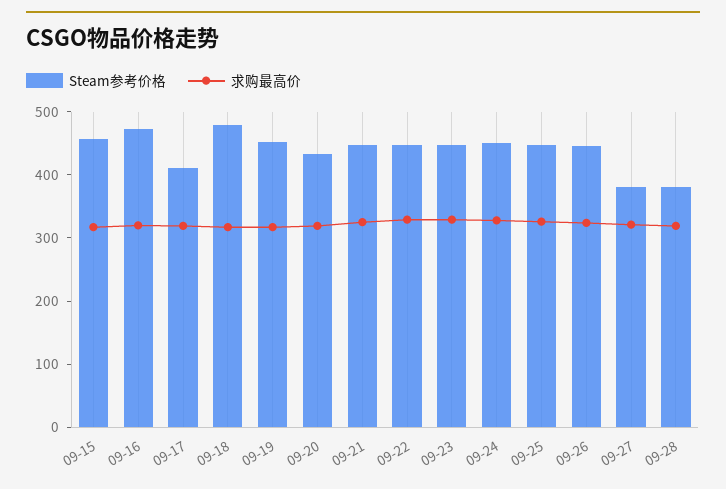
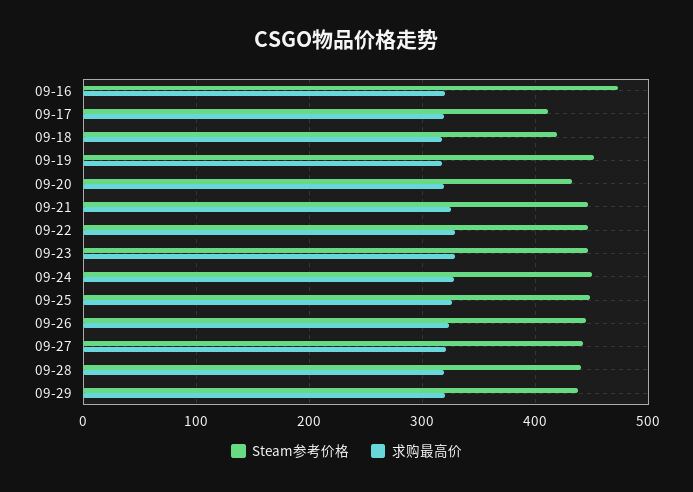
Steam参考价格, 09-15: 460 -> none
求购最高价, 09-15: 320 -> none
Steam参考价格, 09-18: 480 -> 420
Steam参考价格, 09-27: 380 -> 440
Steam参考价格, 09-28: 380 -> 440
Steam参考价格, 09-29: none -> 440
求购最高价, 09-29: none -> 320

